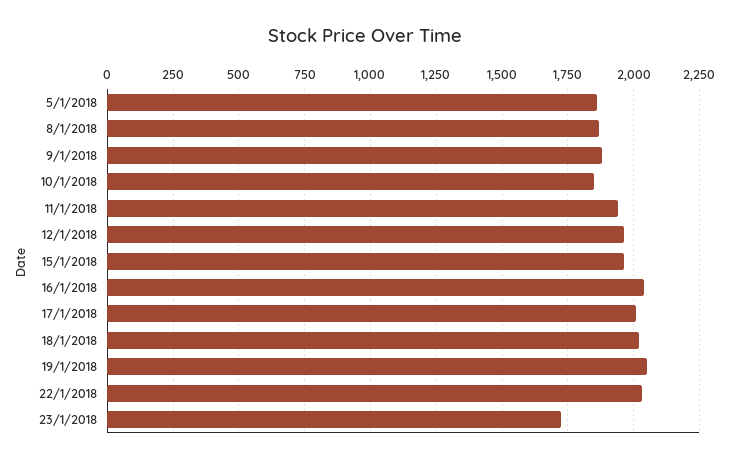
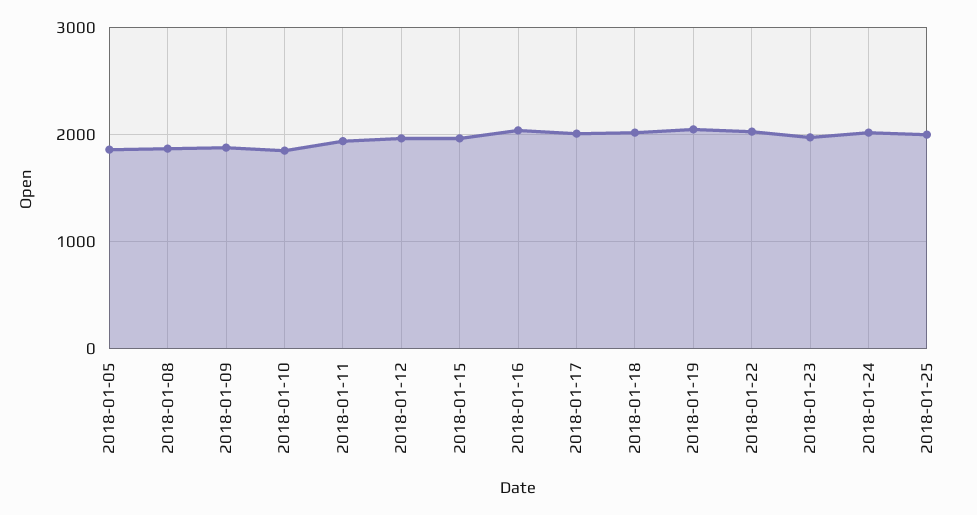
23/1/2018: 1725 -> 2000
2018-01-24: none -> 2000
2018-01-25: none -> 2000

